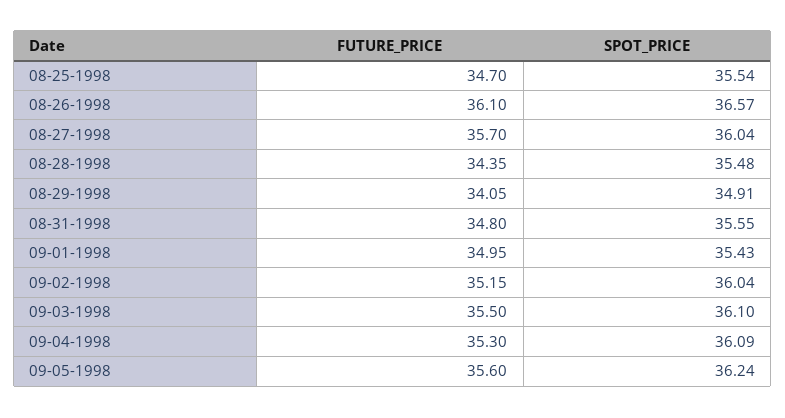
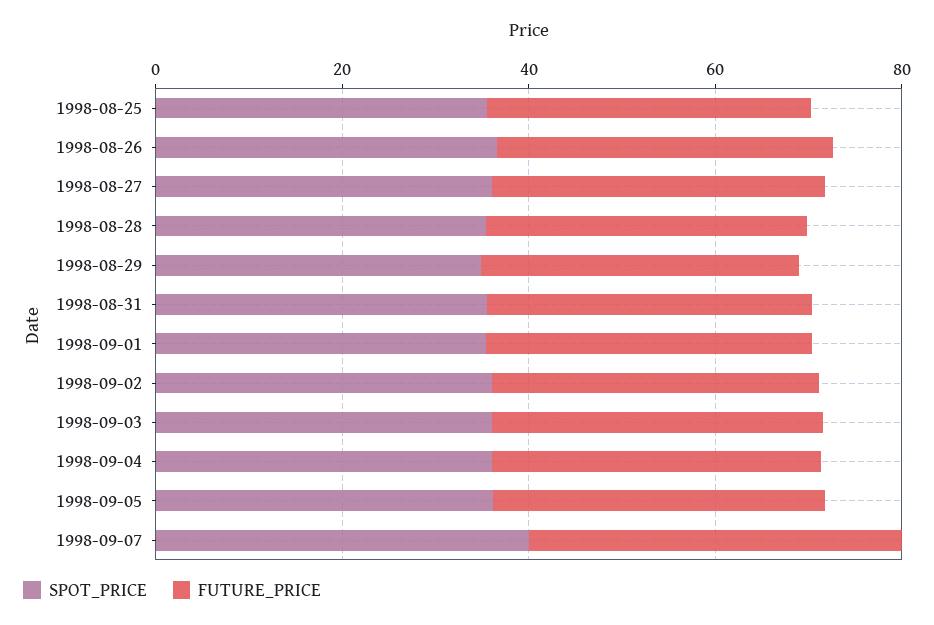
SPOT_PRICE, 1998-09-07: none -> 40
FUTURE_PRICE, 1998-09-07: none -> 40

